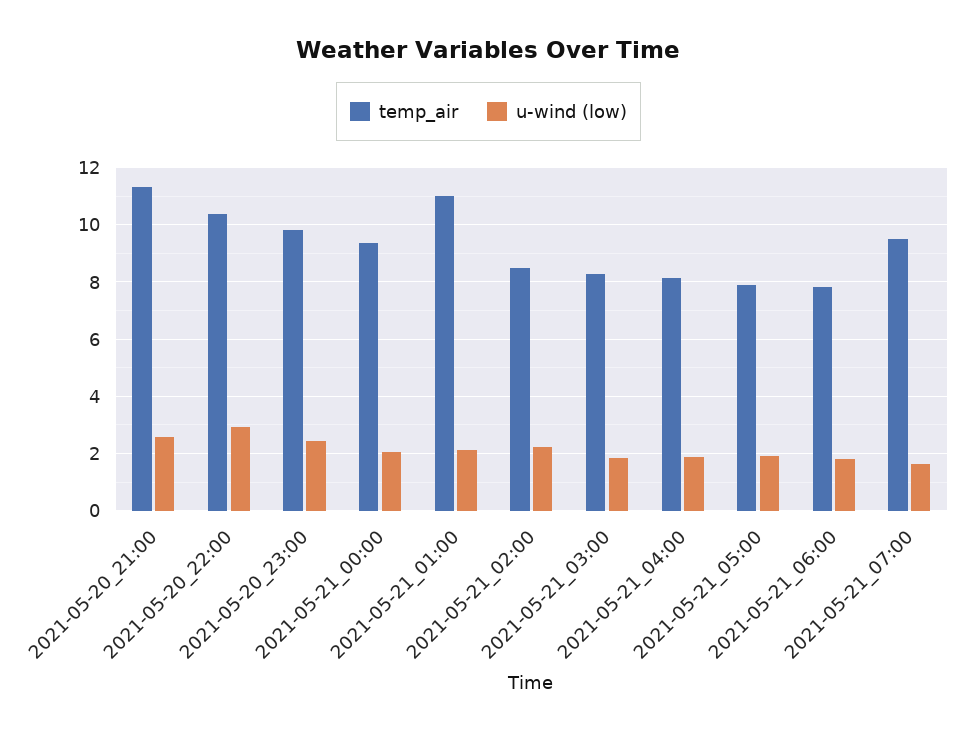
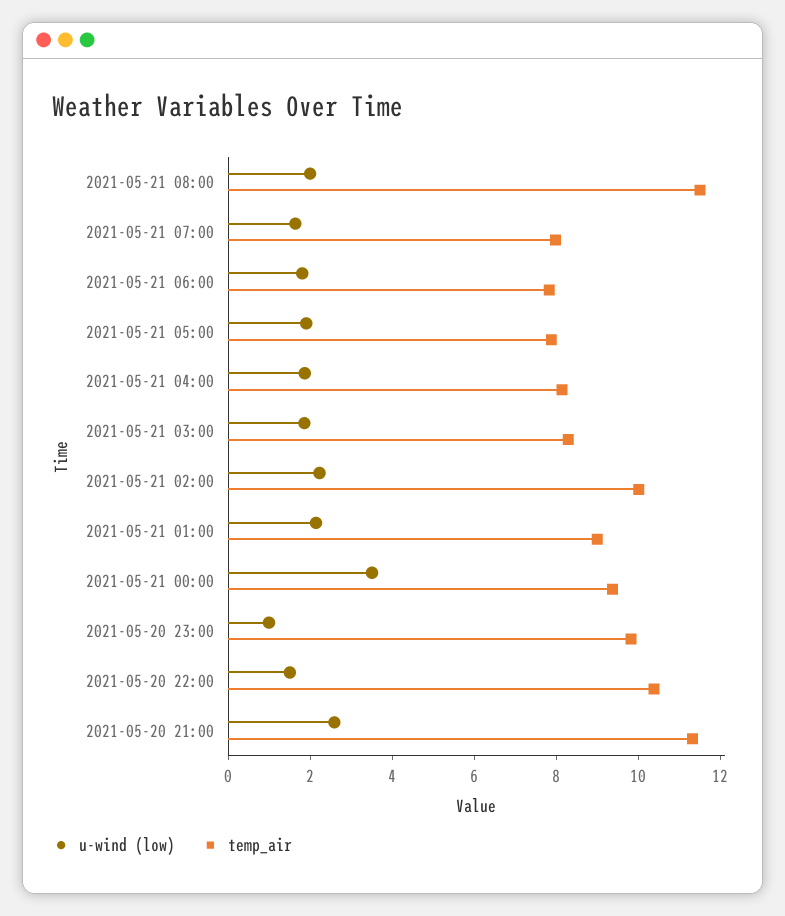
u-wind (low), 2021-05-20_22:00: 3 -> 1.5
u-wind (low), 2021-05-20_23:00: 2.5 -> 1
u-wind (low), 2021-05-21_00:00: 2 -> 3.5
temp_air, 2021-05-21_01:00: 11 -> 9
temp_air, 2021-05-21_02:00: 8.5 -> 10
temp_air, 2021-05-21_07:00: 9.5 -> 8
u-wind (low), 2021-05-21 08:00: none -> 2
temp_air, 2021-05-21 08:00: none -> 11.5

